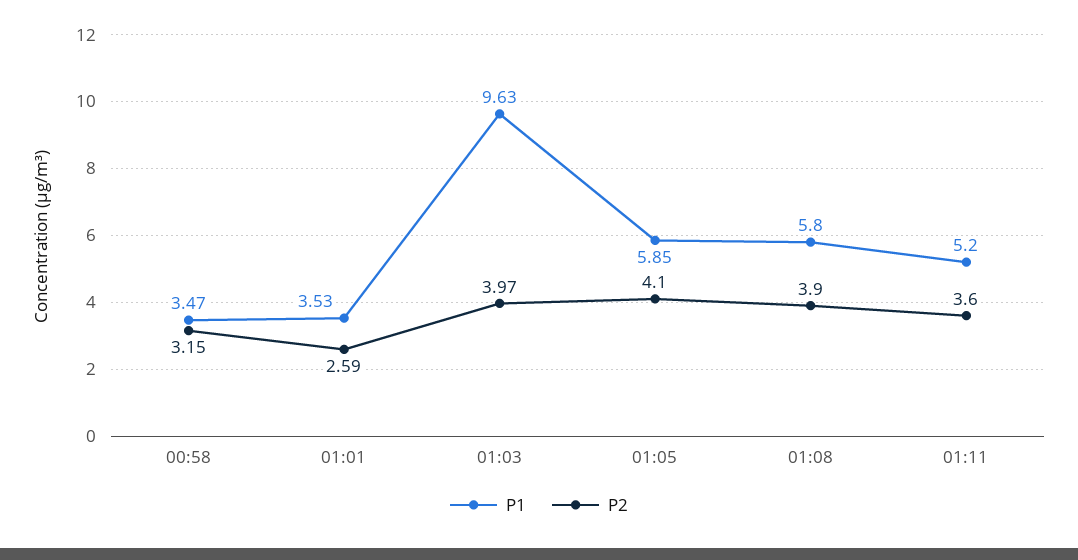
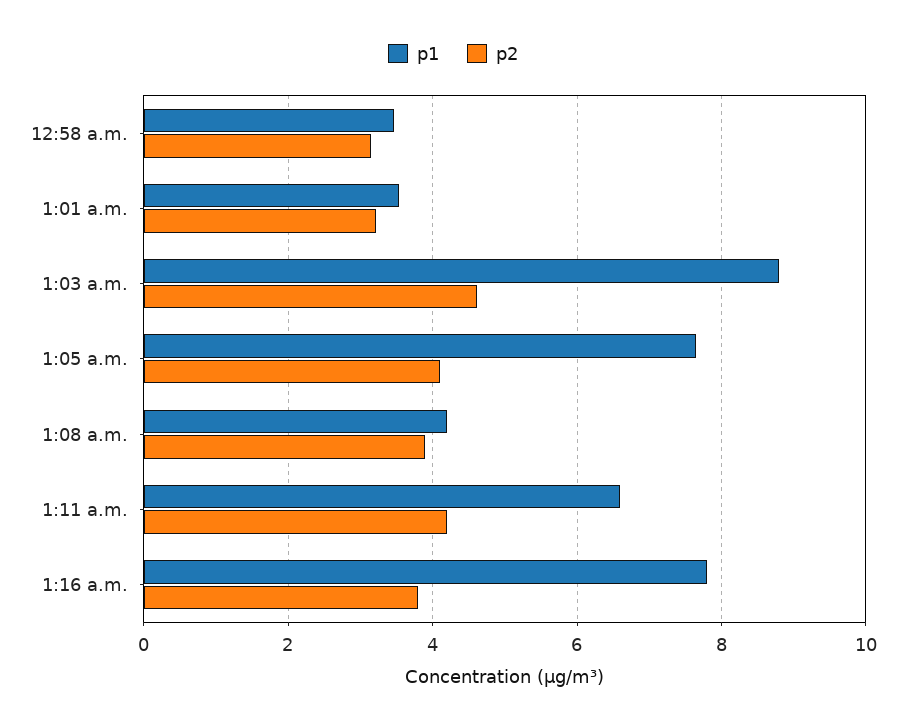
P2, 01:01: 2.59 -> 3.2
P1, 01:03: 9.63 -> 8.8
P2, 01:03: 3.97 -> 4.6
P1, 01:05: 5.85 -> 7.6
P1, 01:08: 5.8 -> 4.2
P1, 01:11: 5.2 -> 6.6
P2, 01:11: 3.6 -> 4.2
P1, 1:16 a.m.: none -> 7.8
P2, 1:16 a.m.: none -> 3.8

